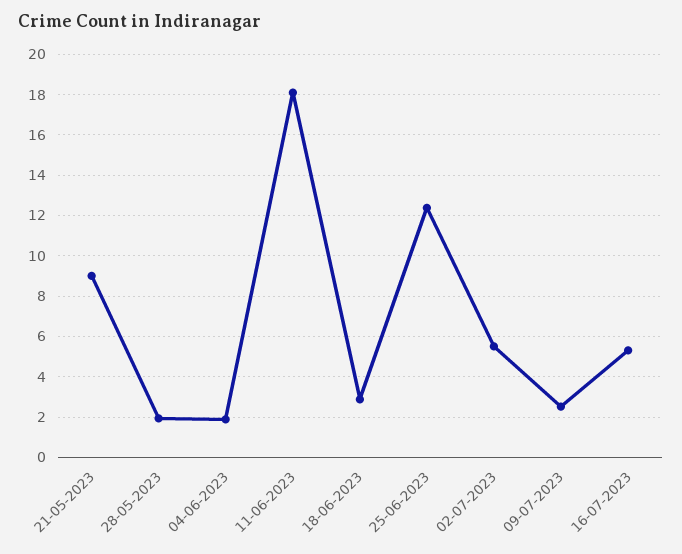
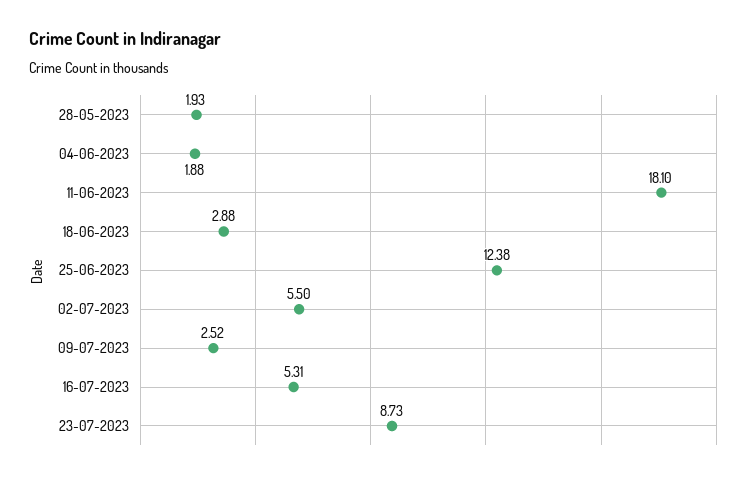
21-05-2023: 9 -> none
23-07-2023: none -> 8.73

